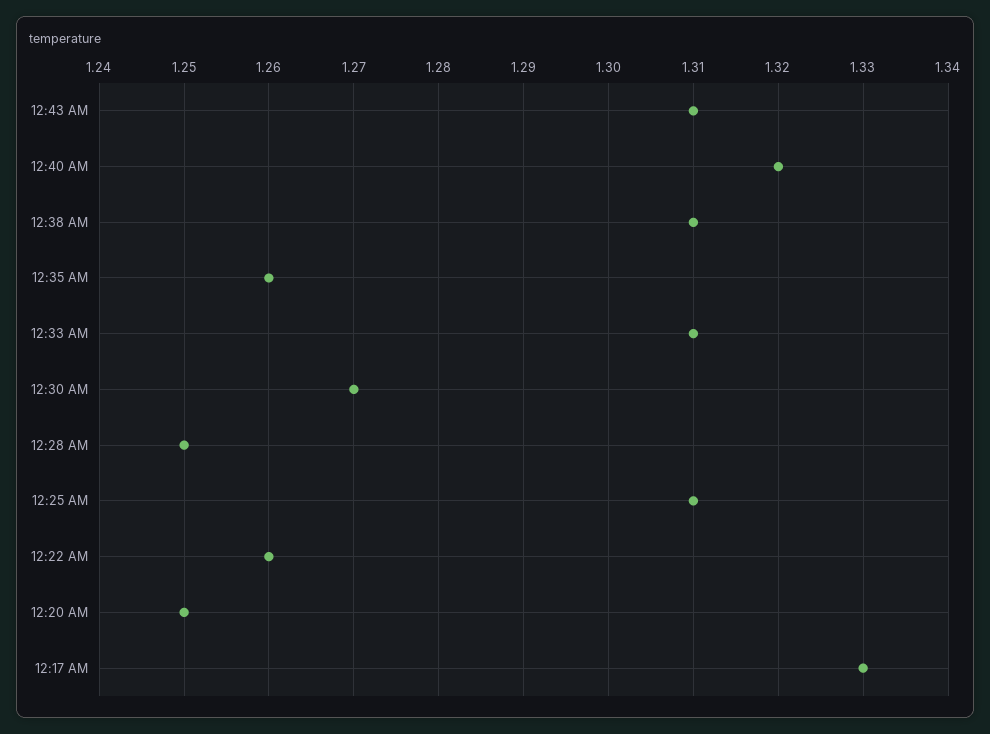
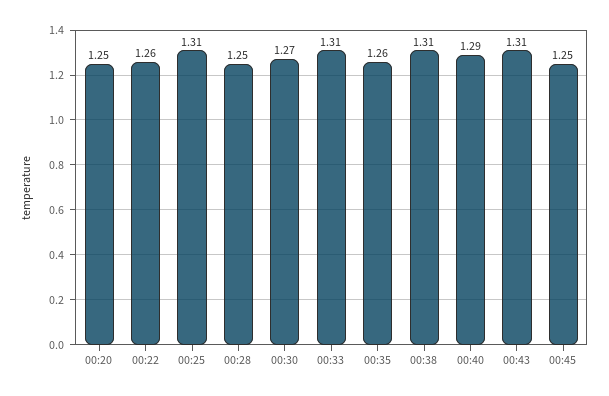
12:40 AM: 1.32 -> 1.29
12:17 AM: 1.33 -> none
00:45: none -> 1.25

